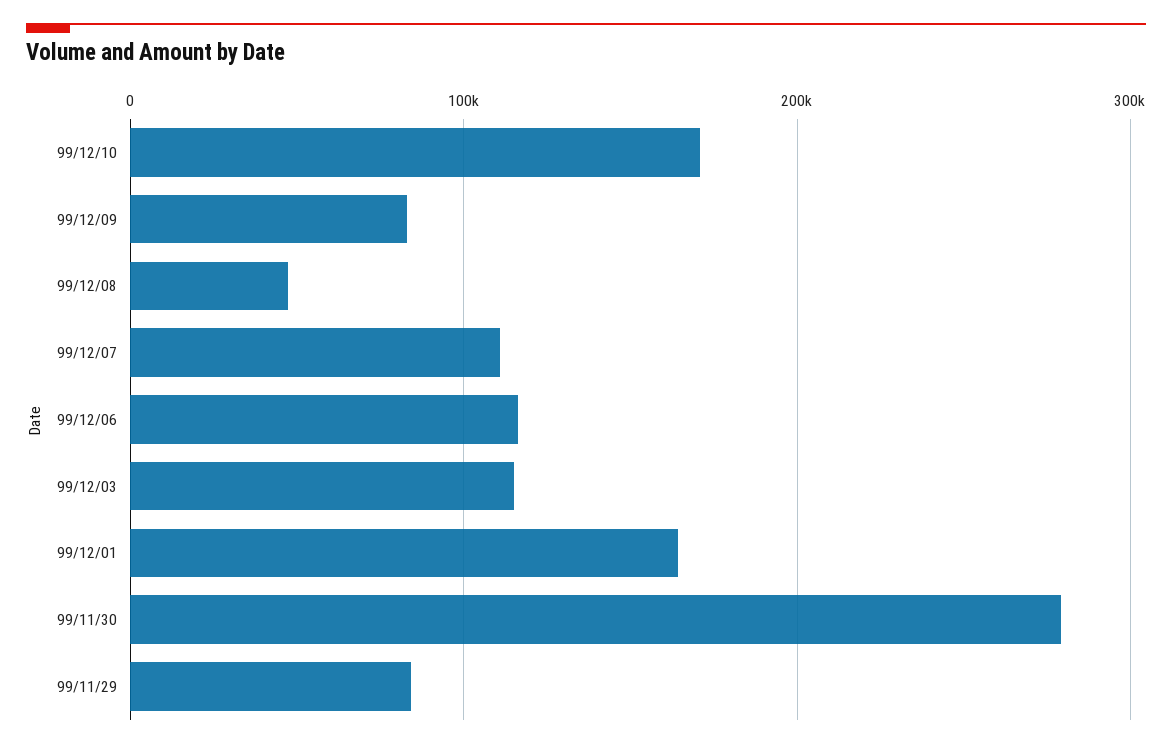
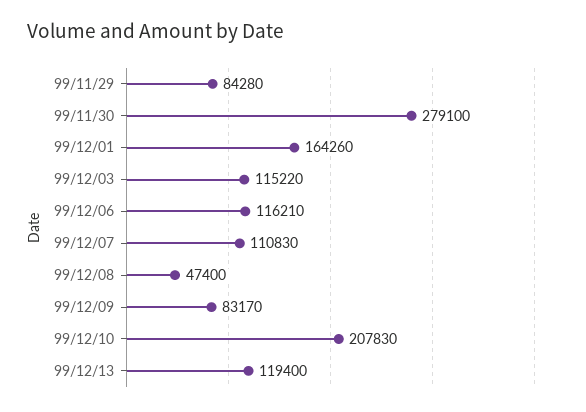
99/12/10: 170000 -> 207830
99/12/13: none -> 119400

